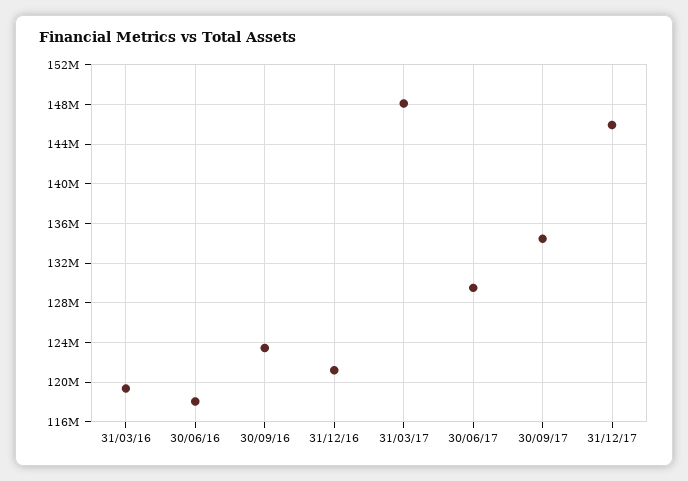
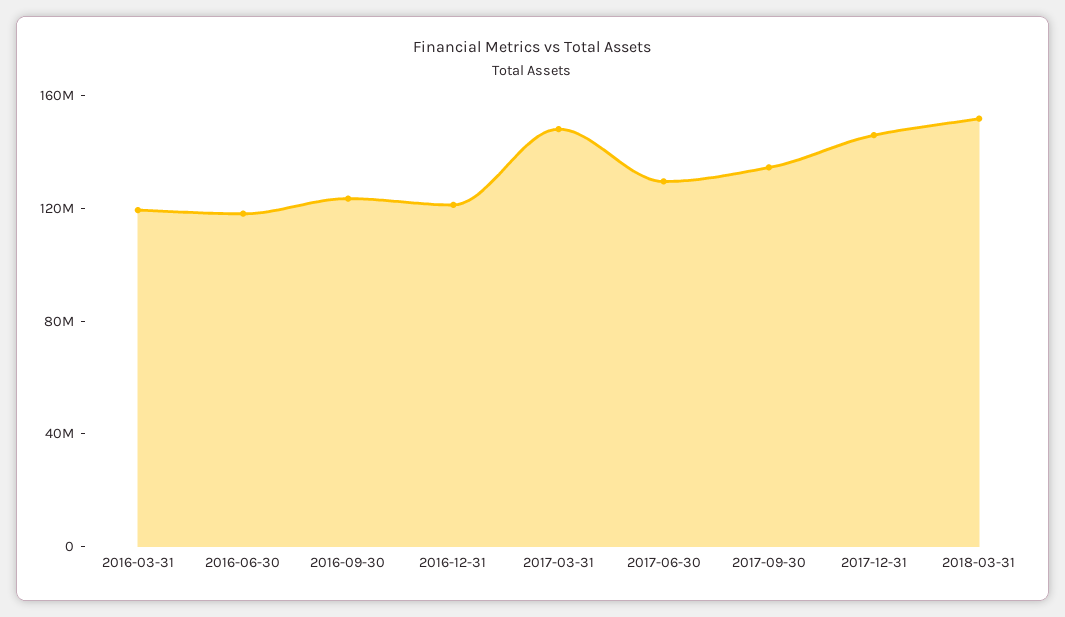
2018-03-31: none -> 150000000

